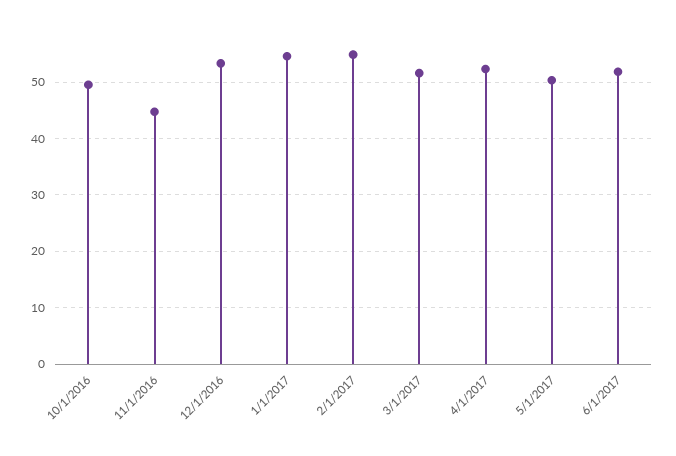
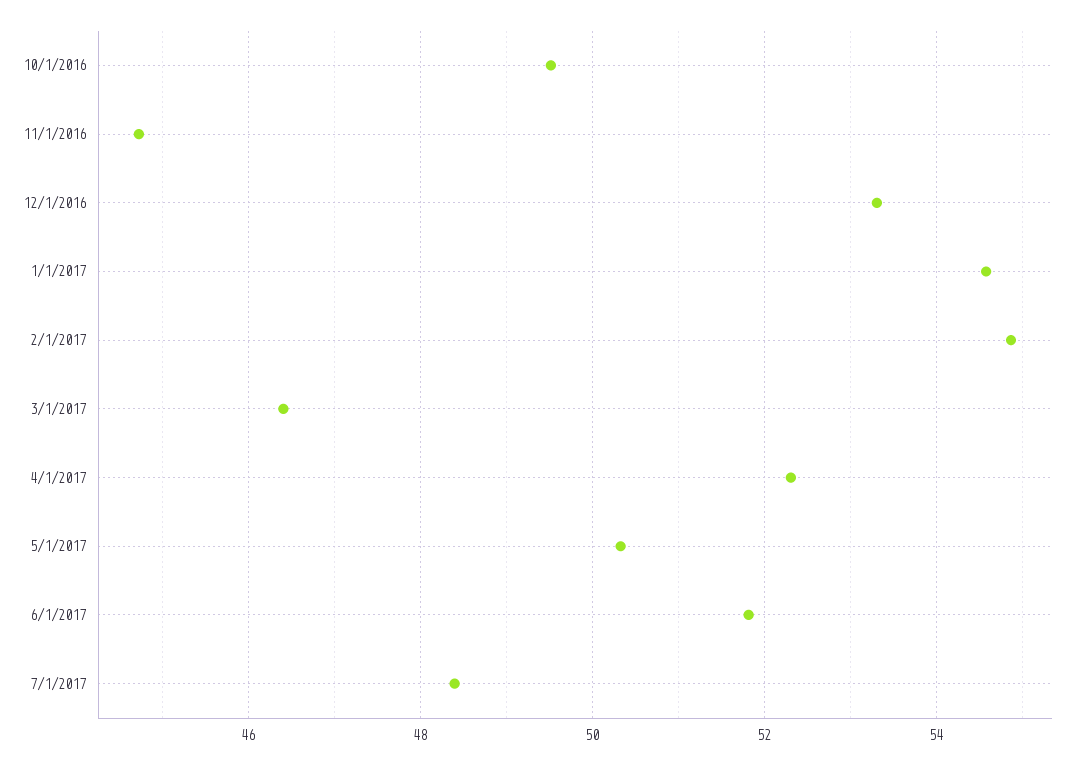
3/1/2017: 52 -> 46.4
7/1/2017: none -> 48.4

